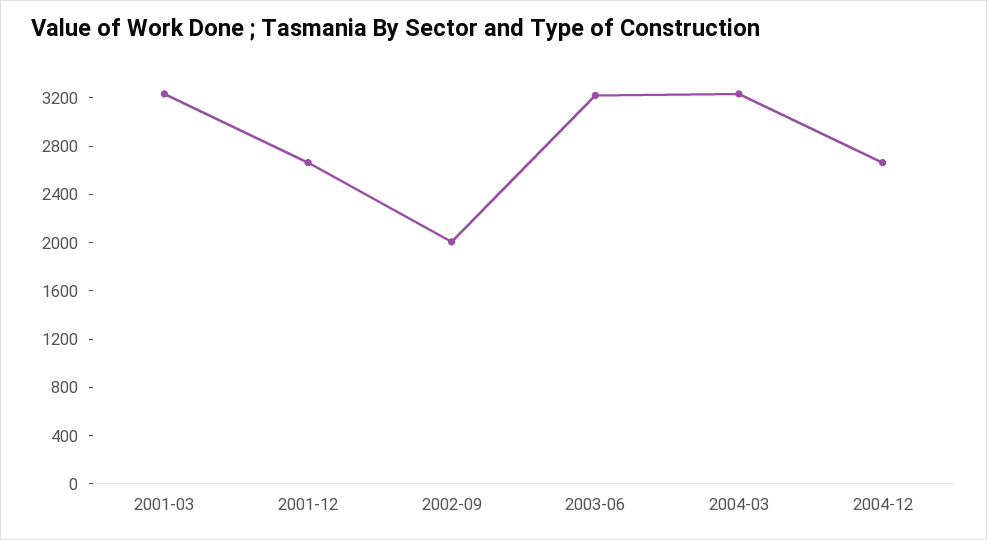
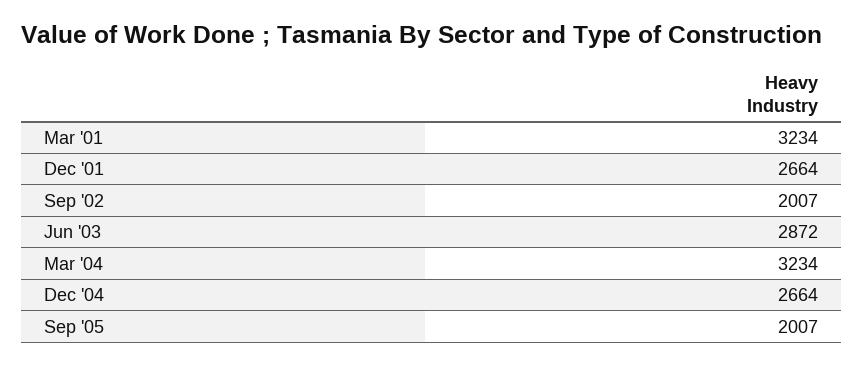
2003-06: 3200 -> 2872
Sep '05: none -> 2007

